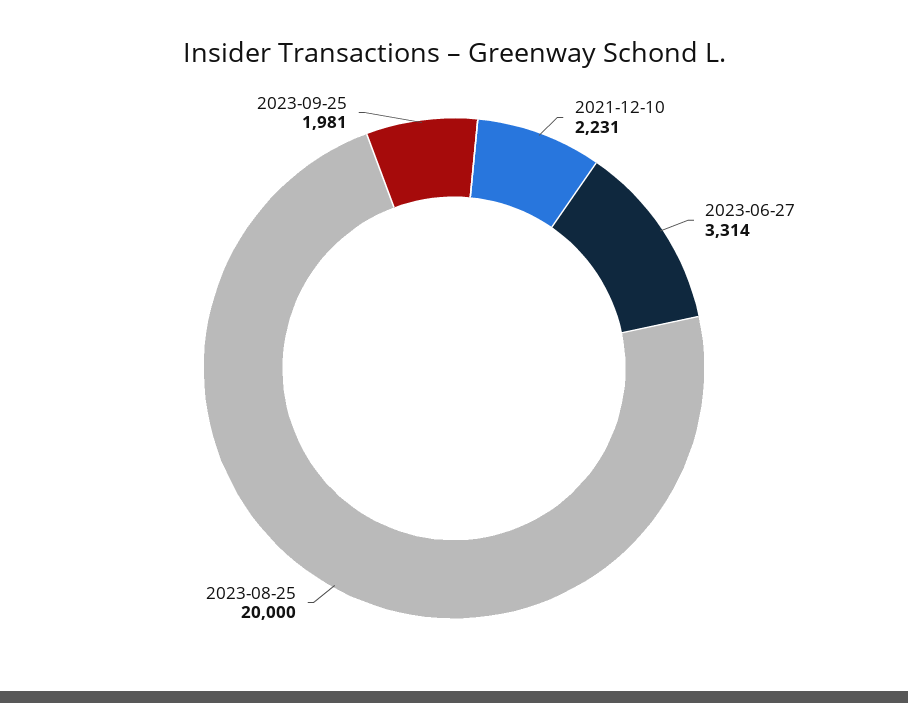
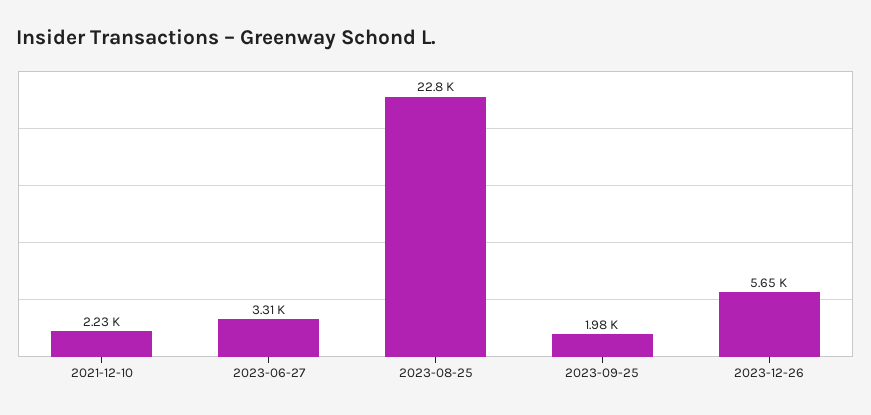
2023-08-25: 20000 -> 22800
2023-12-26: none -> 5650

